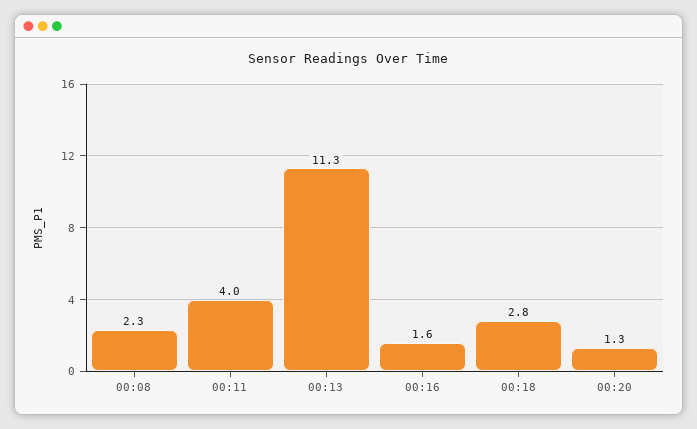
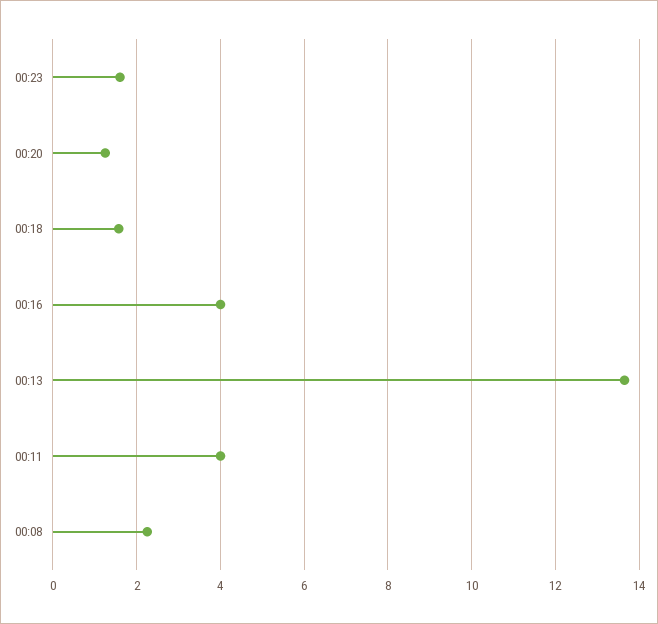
00:13: 11.3 -> 13.6
00:16: 1.6 -> 4
00:18: 2.8 -> 1.6
00:23: none -> 1.6

